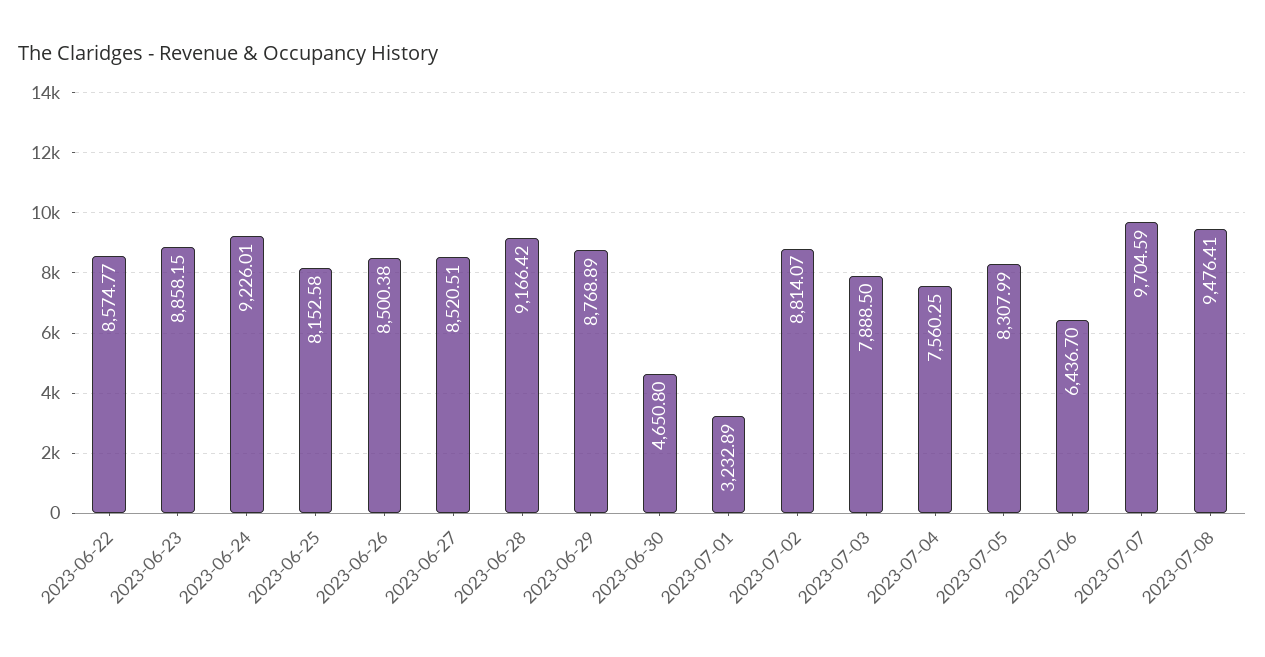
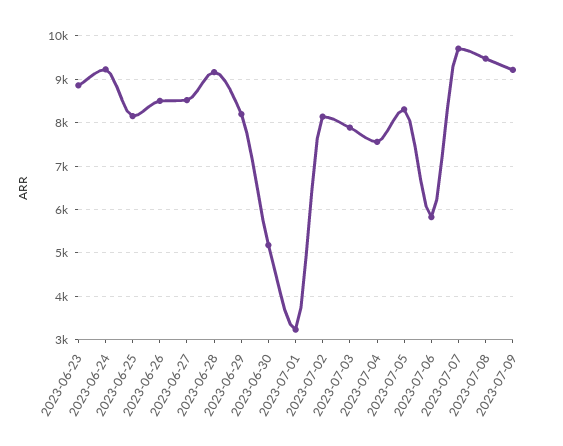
2023-06-22: 8574.77 -> none
2023-06-29: 8768.89 -> 8200
2023-06-30: 4650.8 -> 5200
2023-07-02: 8814.07 -> 8200
2023-07-06: 6436.7 -> 5800
2023-07-09: none -> 9200

